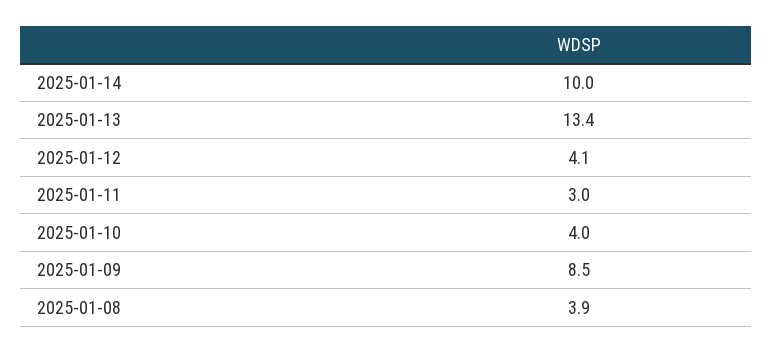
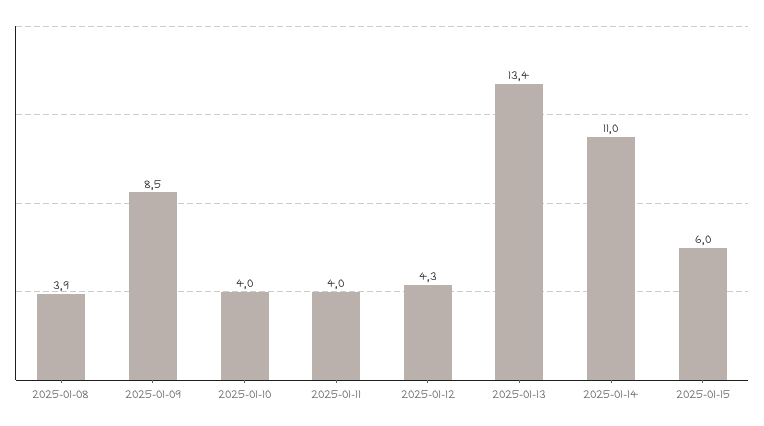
2025-01-14: 10 -> 11
2025-01-12: 4.1 -> 4.3
2025-01-11: 3 -> 4
2025-01-15: none -> 6

